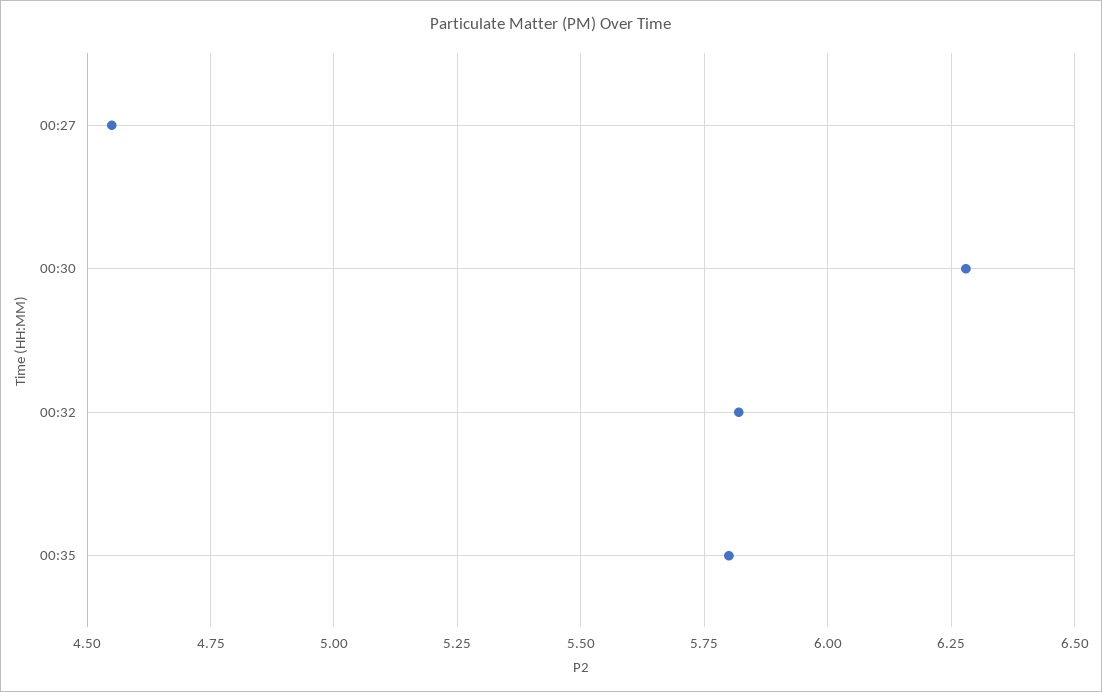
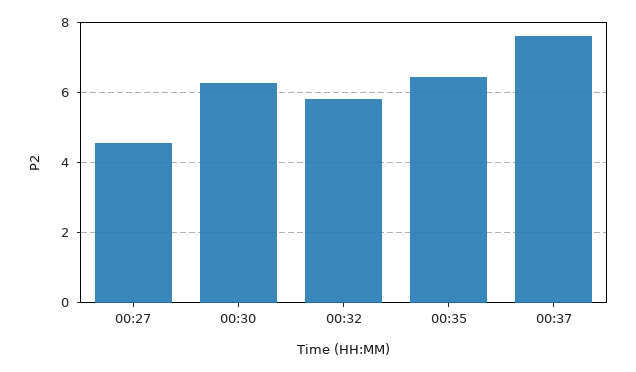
00:35: 5.8 -> 6.4
00:37: none -> 7.6

